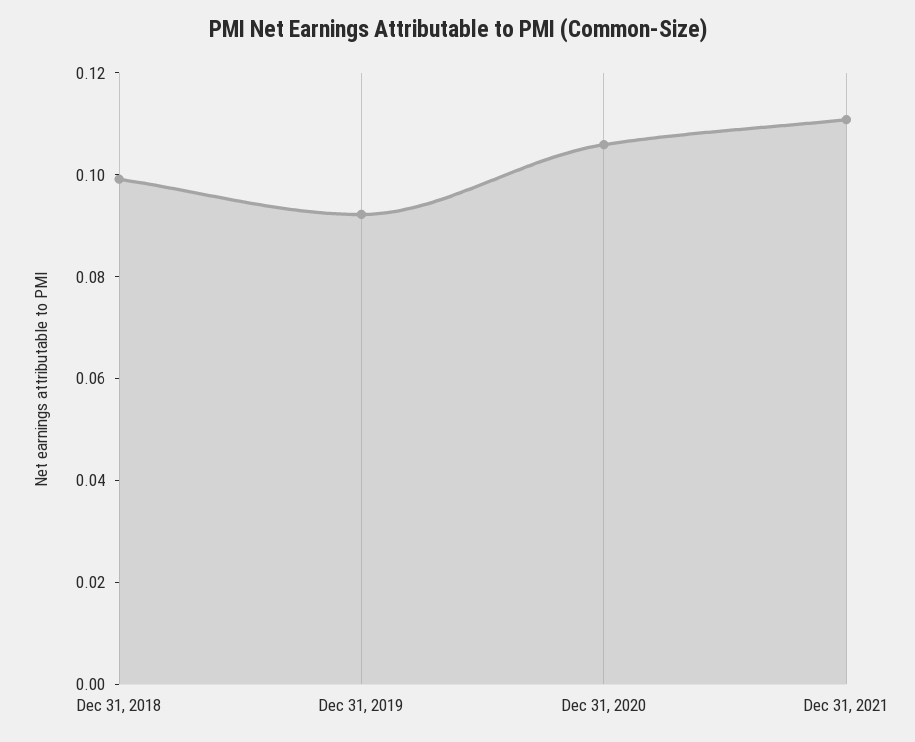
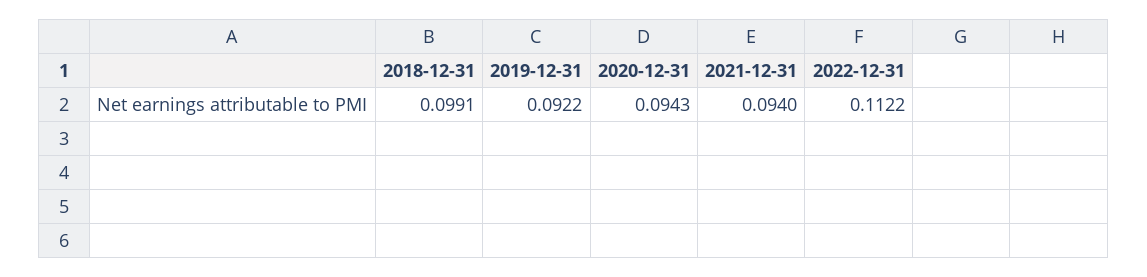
Dec 31, 2020: 0.105 -> 0.0943
Dec 31, 2021: 0.11 -> 0.094
2022-12-31: none -> 0.1122

